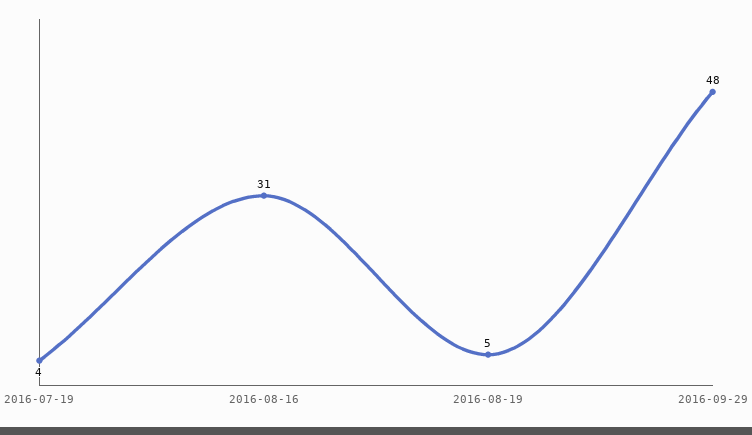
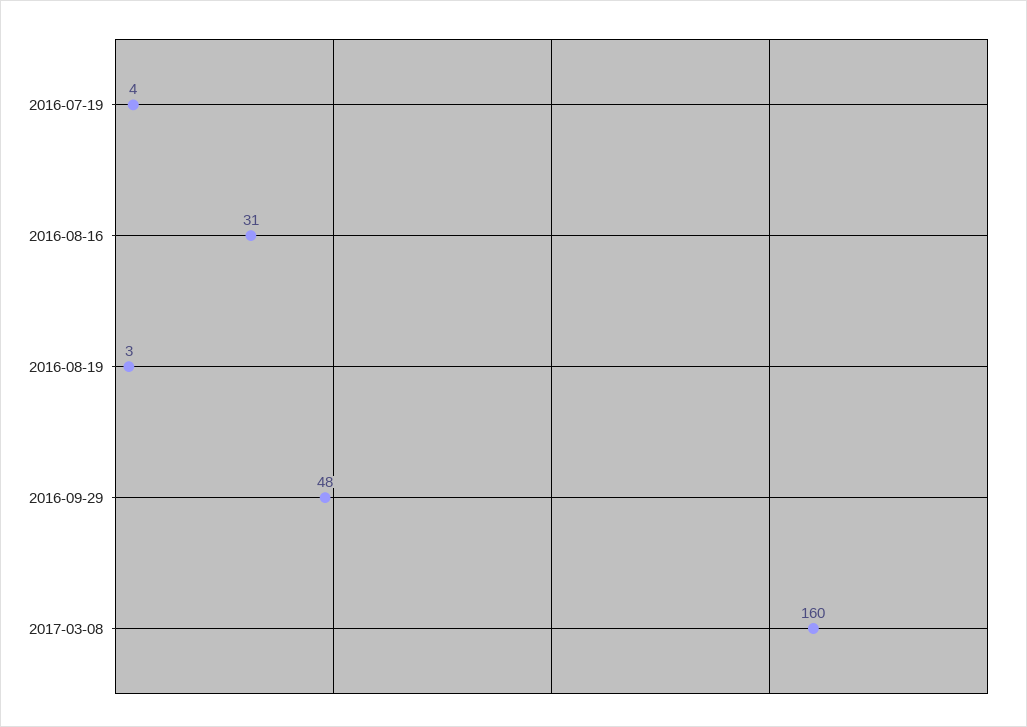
2016-08-19: 5 -> 3
2017-03-08: none -> 160

